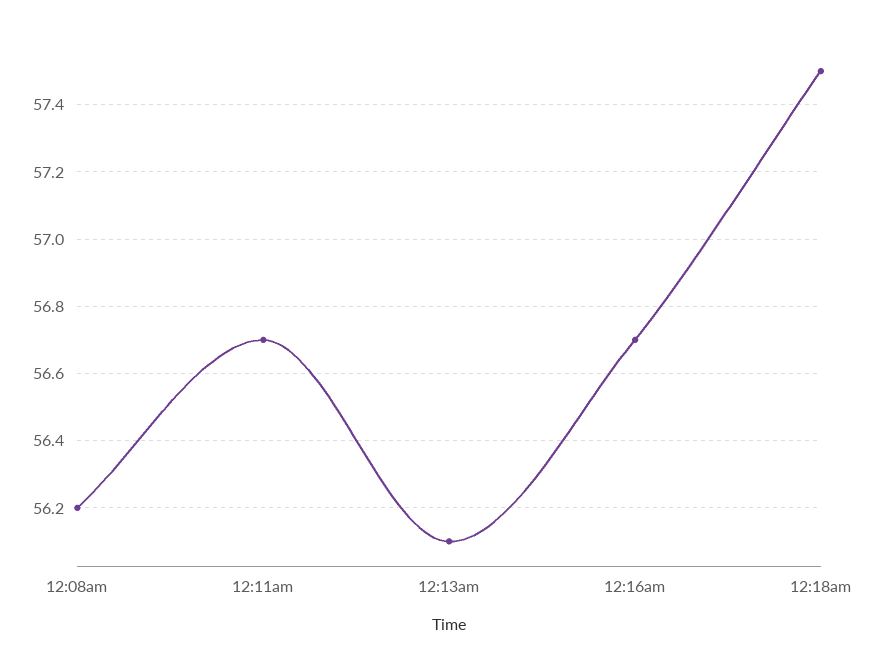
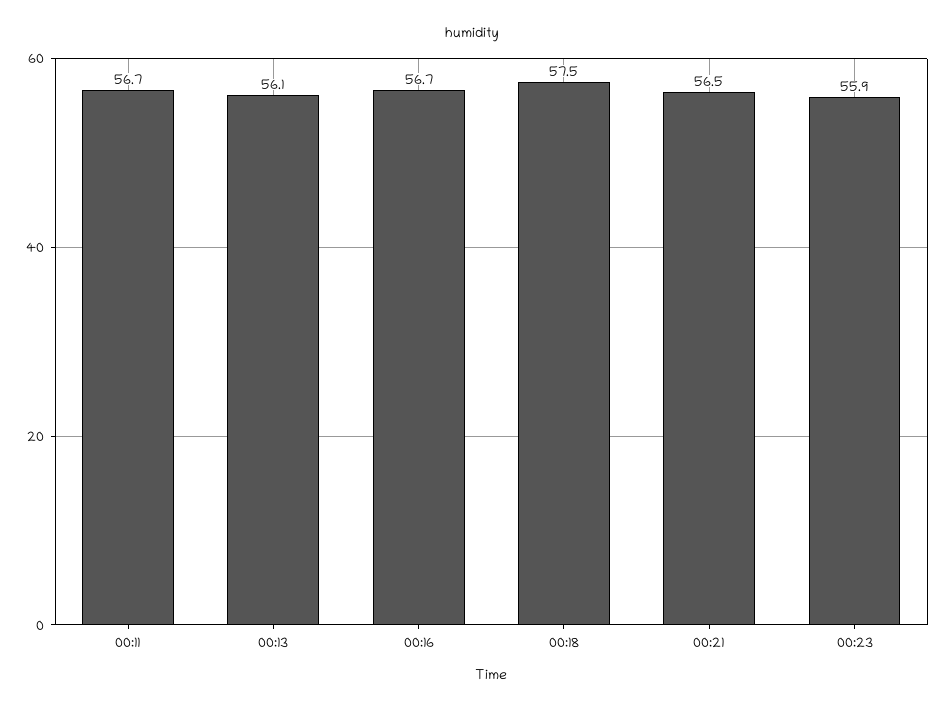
12:08am: 56.2 -> none
00:21: none -> 56.5
00:23: none -> 55.9

